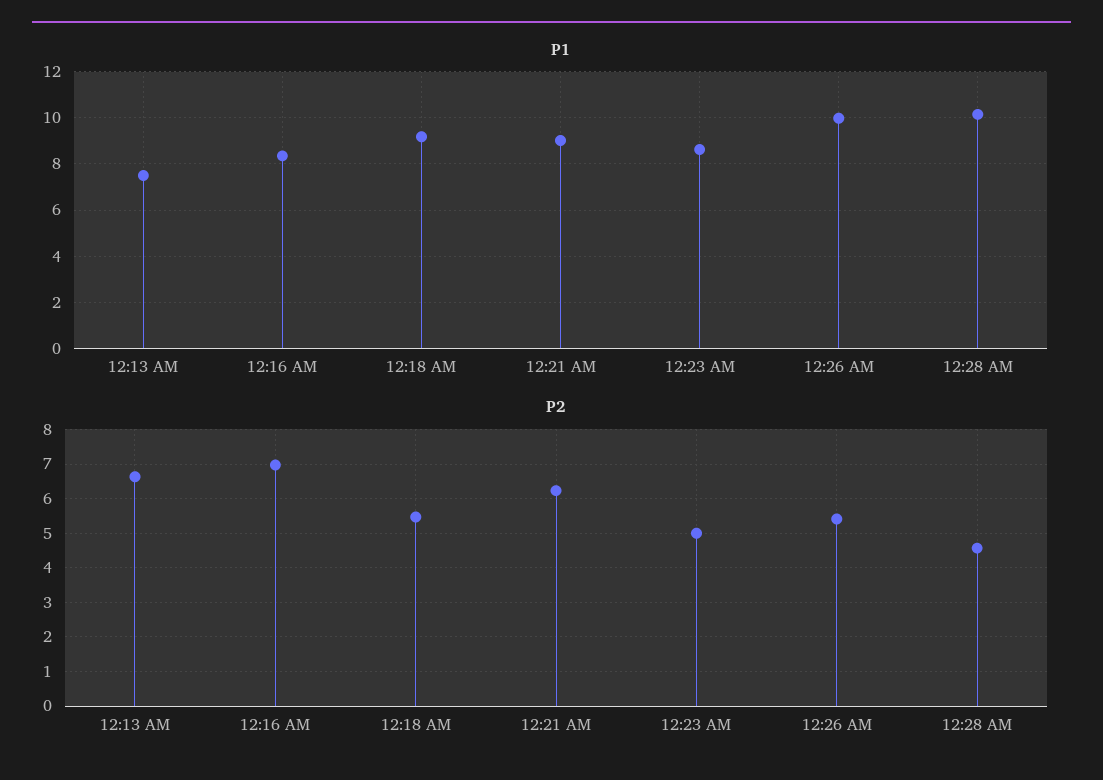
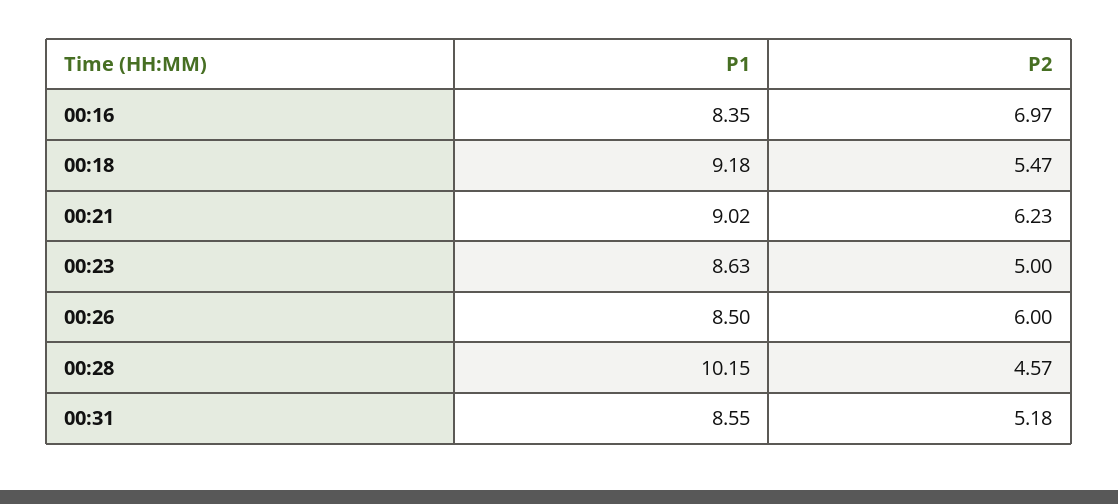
P1, 12:13 AM: 7.5 -> none
P1, 12:26 AM: 10 -> 8.5
P2, 12:13 AM: 6.6 -> none
P2, 12:26 AM: 5.4 -> 6
P1, 00:31: none -> 8.55
P2, 00:31: none -> 5.18

